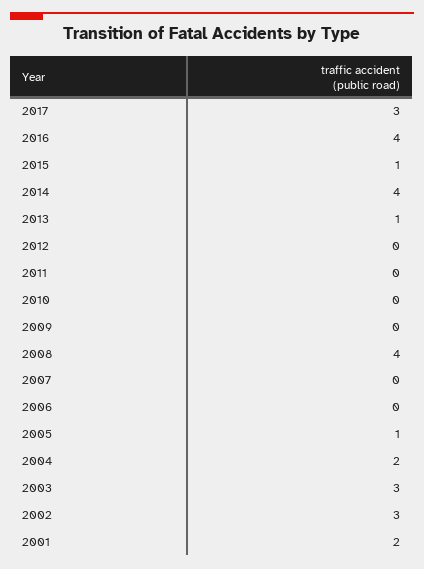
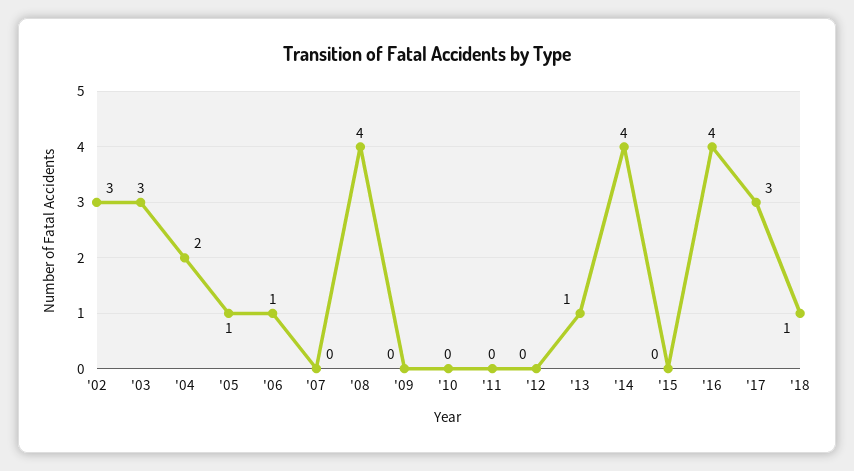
2015: 1 -> 0
2006: 0 -> 1
2001: 2 -> none
'18: none -> 1

